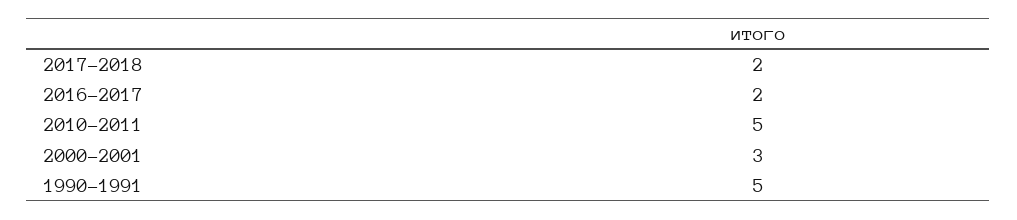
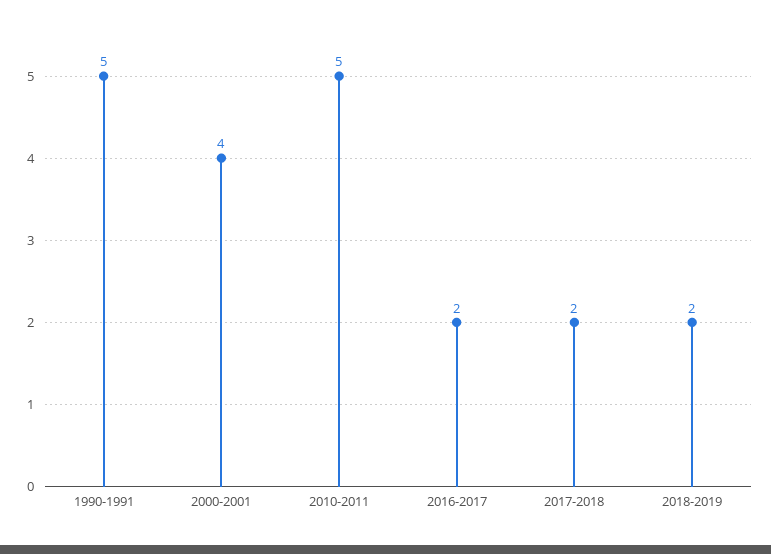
2000-2001: 3 -> 4
2018-2019: none -> 2

